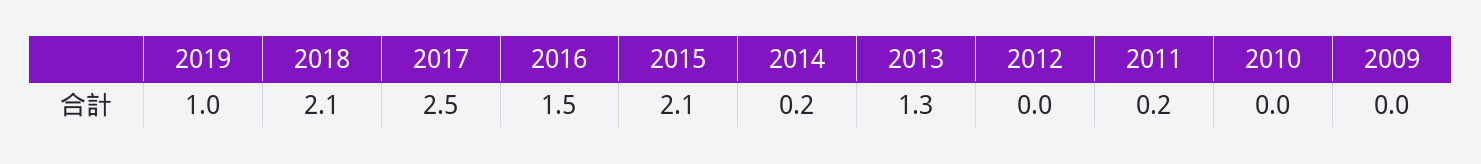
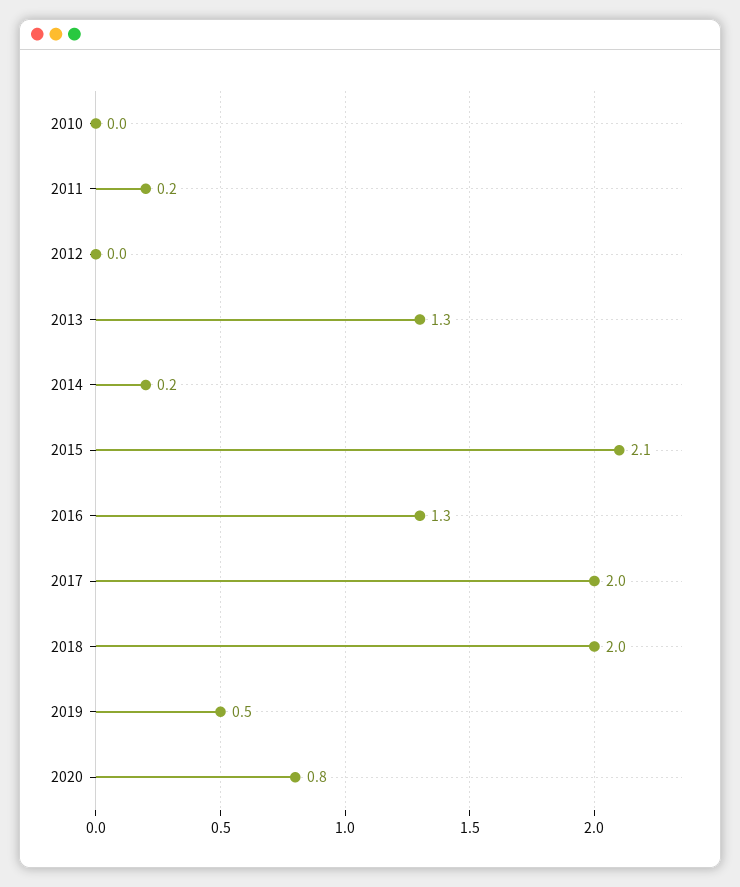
2019: 1 -> 0.5
2018: 2.1 -> 2
2017: 2.5 -> 2
2016: 1.5 -> 1.3
2009: 0 -> none
2020: none -> 0.8

